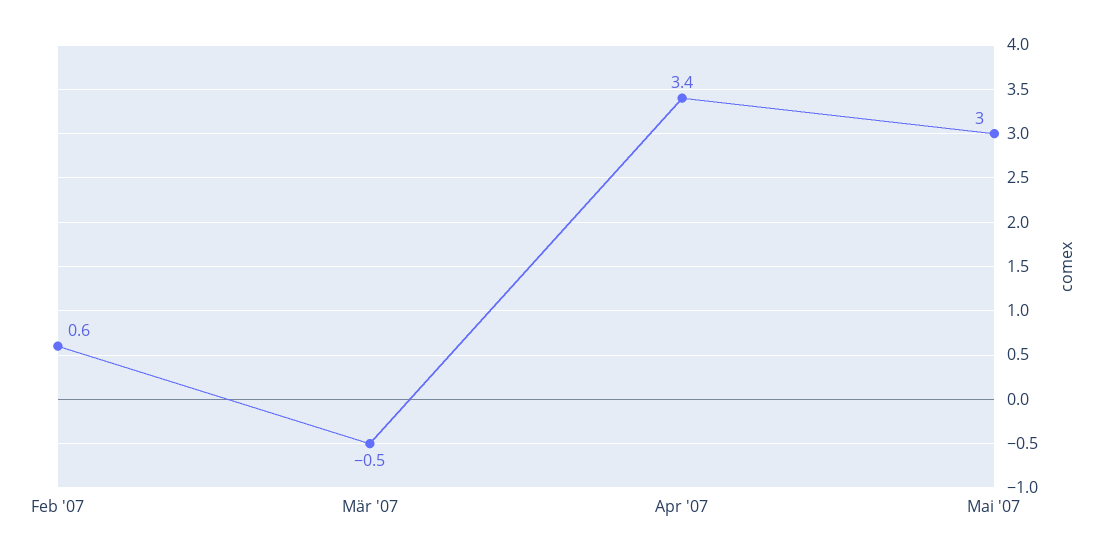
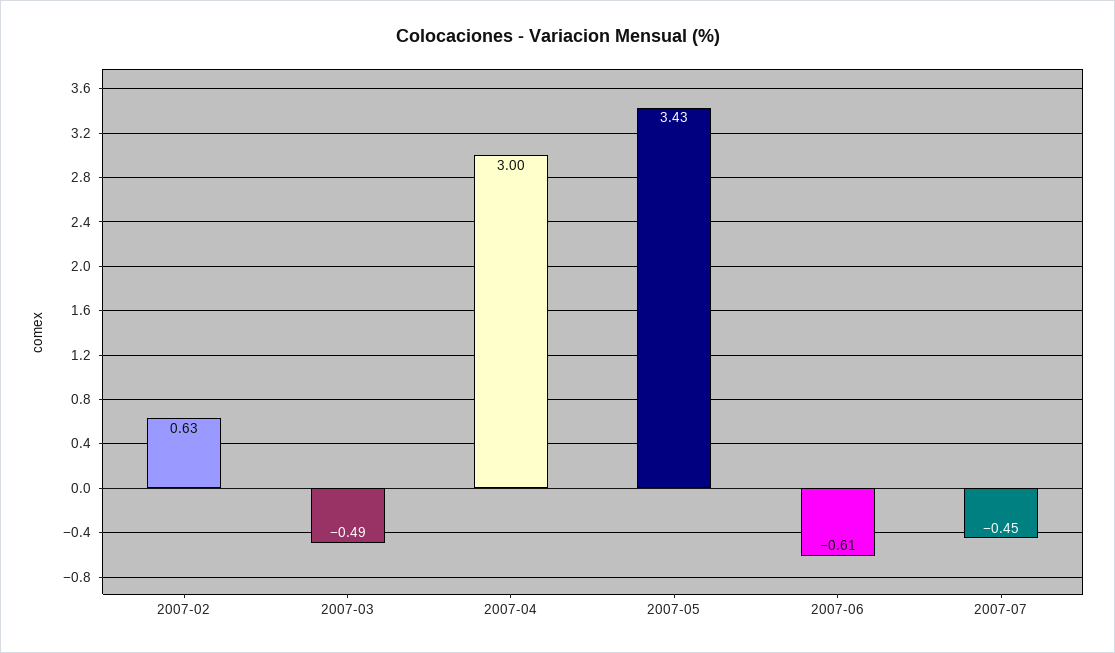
Apr '07: 3.4 -> 3
Mai '07: 3 -> 3.43
2007-06: none -> -0.61
2007-07: none -> -0.45

